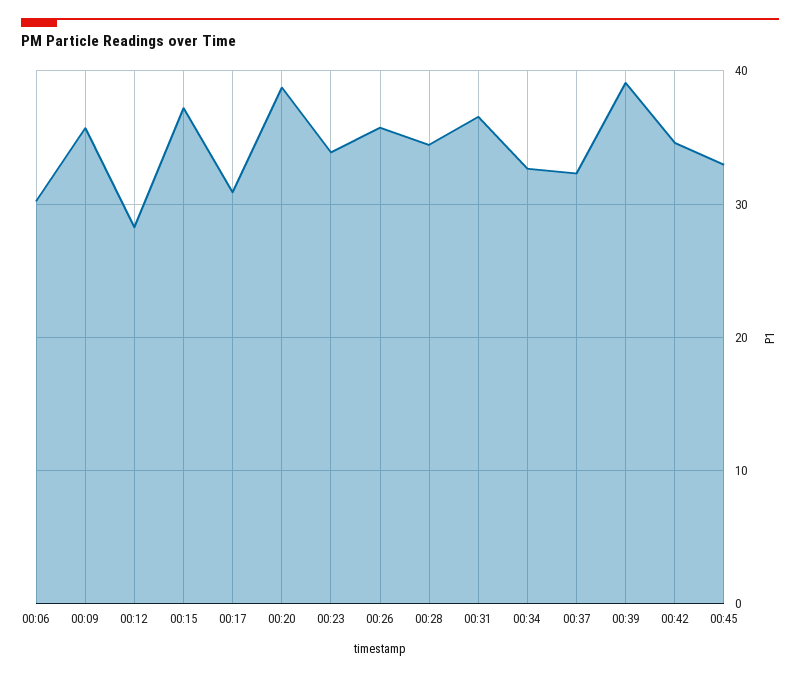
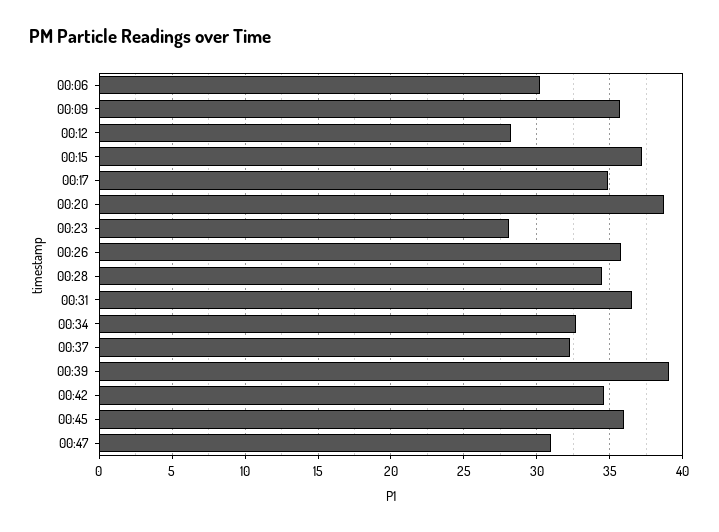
00:17: 31 -> 35
00:23: 34 -> 28
00:45: 33 -> 36
00:47: none -> 31

